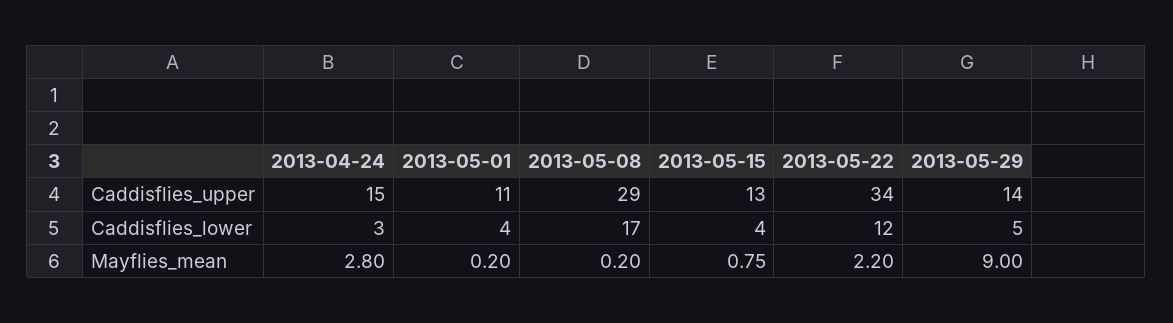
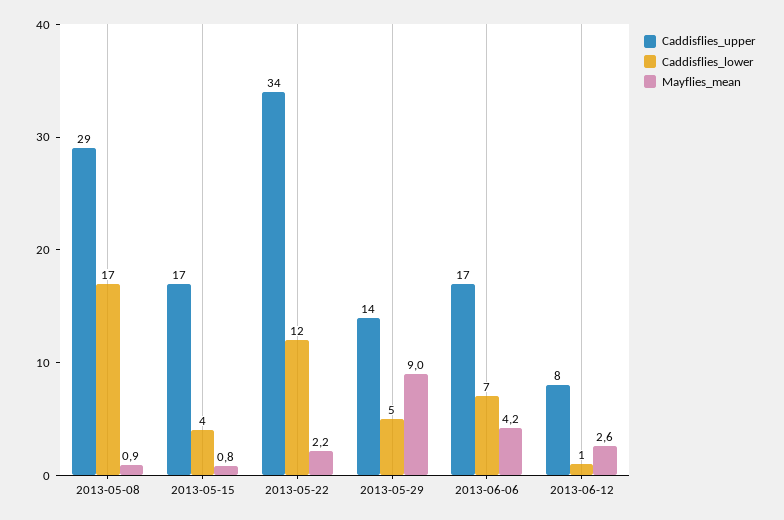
Caddisflies_upper, 2013-04-24: 15 -> none
Caddisflies_upper, 2013-05-01: 11 -> none
Caddisflies_upper, 2013-05-15: 13 -> 17
Caddisflies_lower, 2013-04-24: 3 -> none
Caddisflies_lower, 2013-05-01: 4 -> none
Mayflies_mean, 2013-04-24: 2.8 -> none
Mayflies_mean, 2013-05-01: 0.2 -> none
Mayflies_mean, 2013-05-08: 0.2 -> 0.9
Caddisflies_upper, 2013-06-06: none -> 17
Caddisflies_lower, 2013-06-06: none -> 7
Mayflies_mean, 2013-06-06: none -> 4.2
Caddisflies_upper, 2013-06-12: none -> 8
Caddisflies_lower, 2013-06-12: none -> 1
Mayflies_mean, 2013-06-12: none -> 2.6

